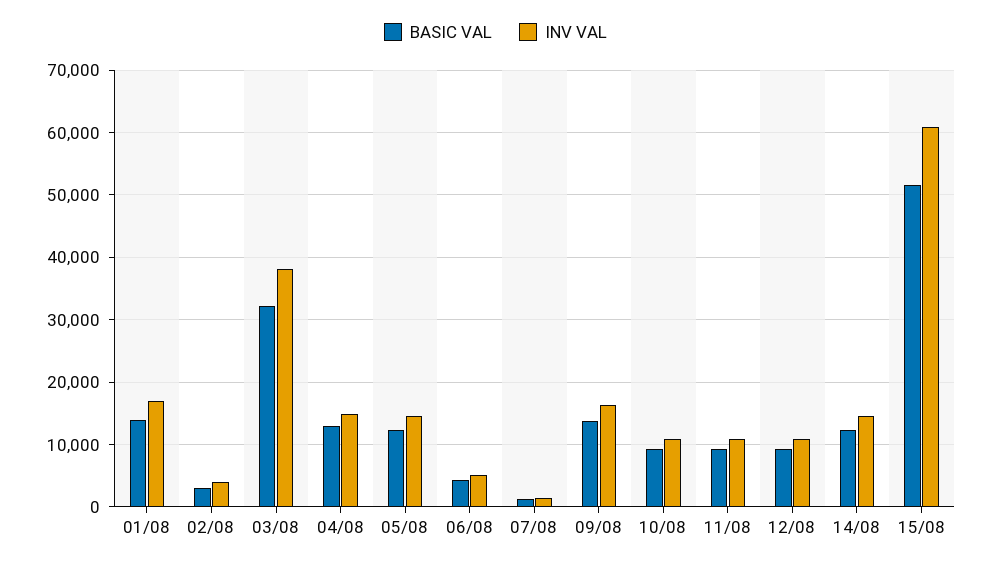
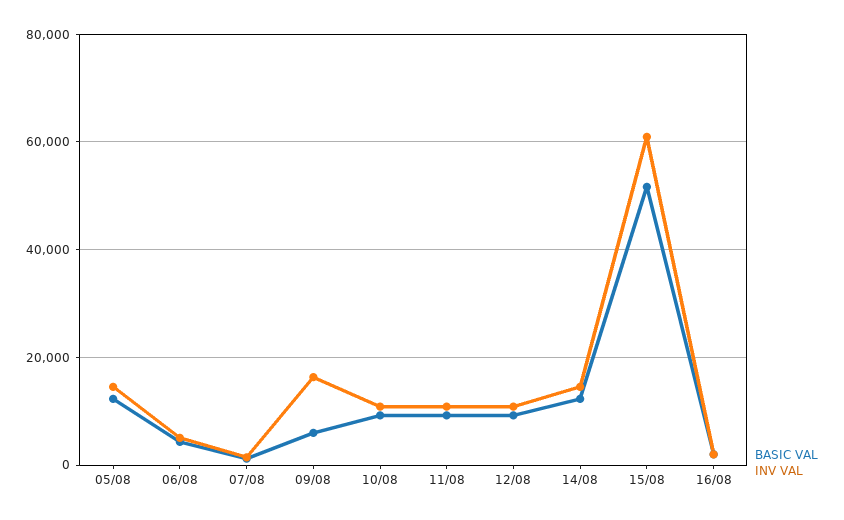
BASIC VAL, 01/08: 14000 -> none
INV VAL, 01/08: 17000 -> none
BASIC VAL, 02/08: 3000 -> none
INV VAL, 02/08: 4000 -> none
BASIC VAL, 03/08: 32000 -> none
INV VAL, 03/08: 38000 -> none
BASIC VAL, 04/08: 13000 -> none
INV VAL, 04/08: 15000 -> none
BASIC VAL, 09/08: 14000 -> 6000
BASIC VAL, 16/08: none -> 2000
INV VAL, 16/08: none -> 2000

